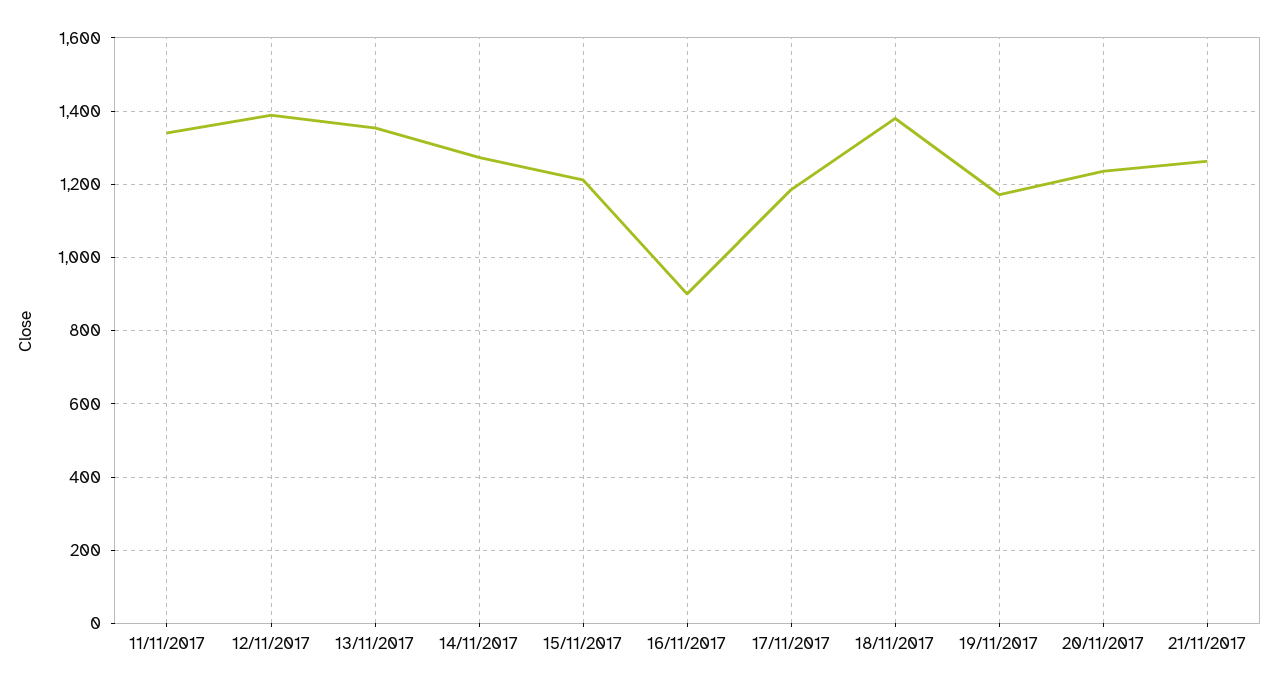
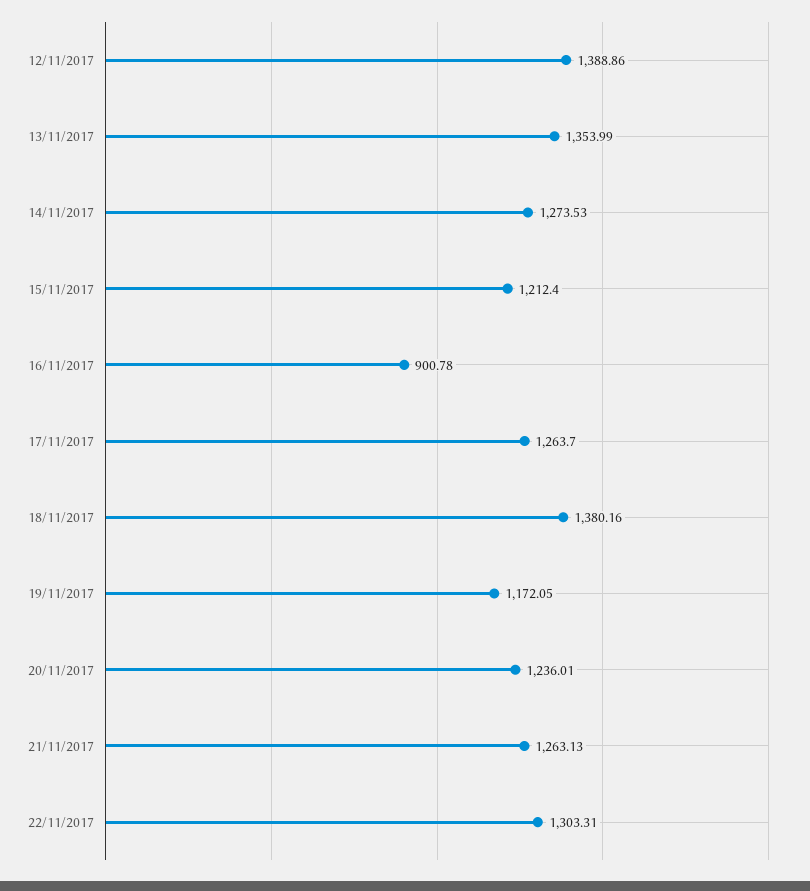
11/11/2017: 1340 -> none
17/11/2017: 1180 -> 1263.7
22/11/2017: none -> 1303.31

